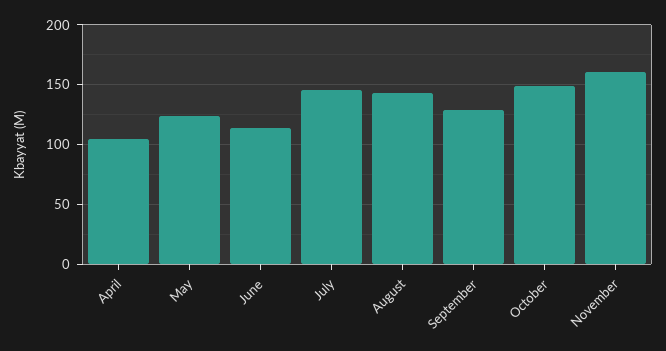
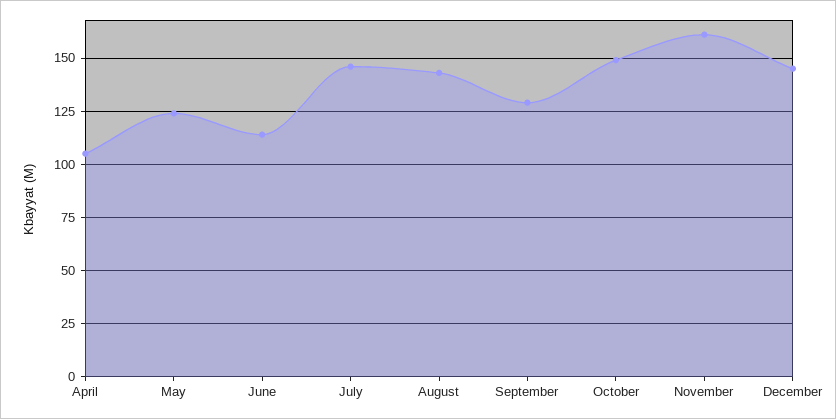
December: none -> 145

